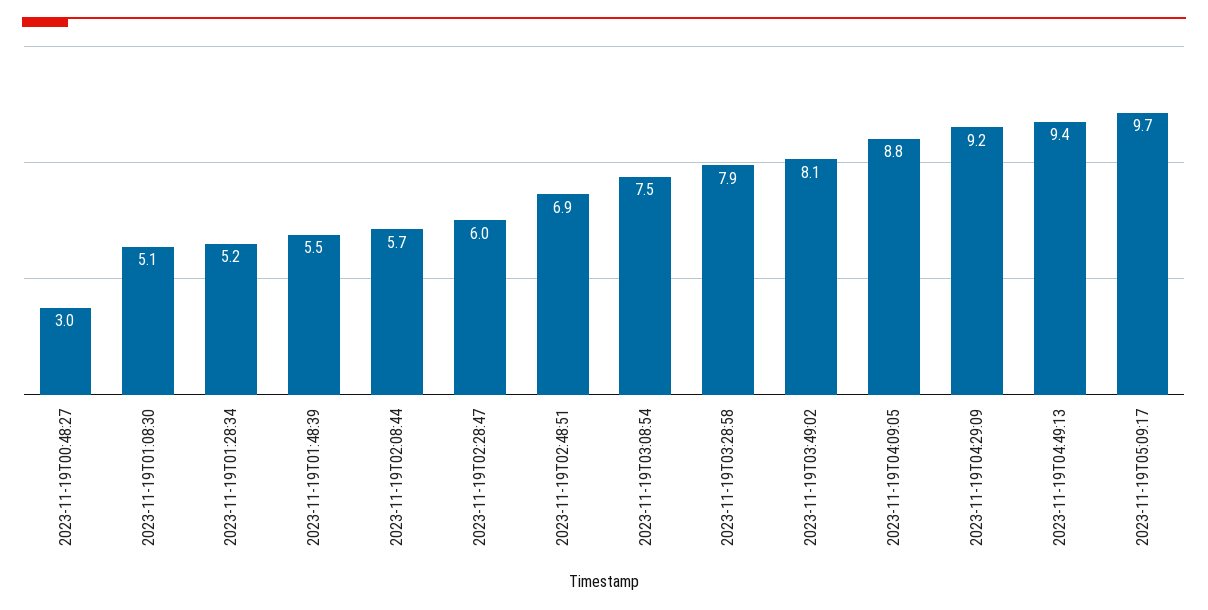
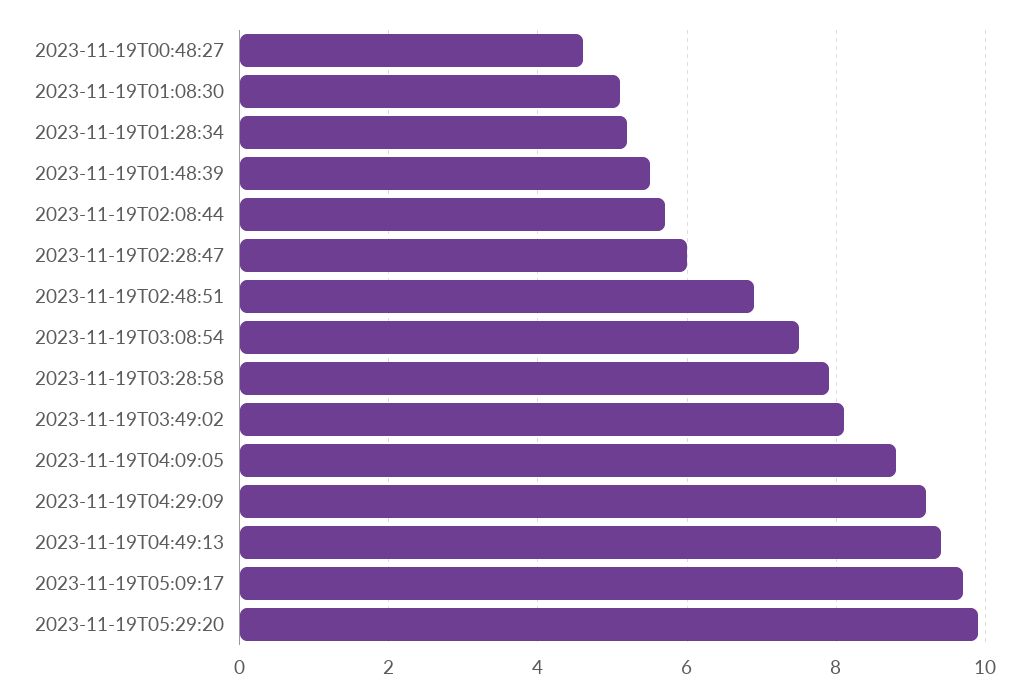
2023-11-19T00:48:27: 3 -> 4.5
2023-11-19T05:29:20: none -> 10

